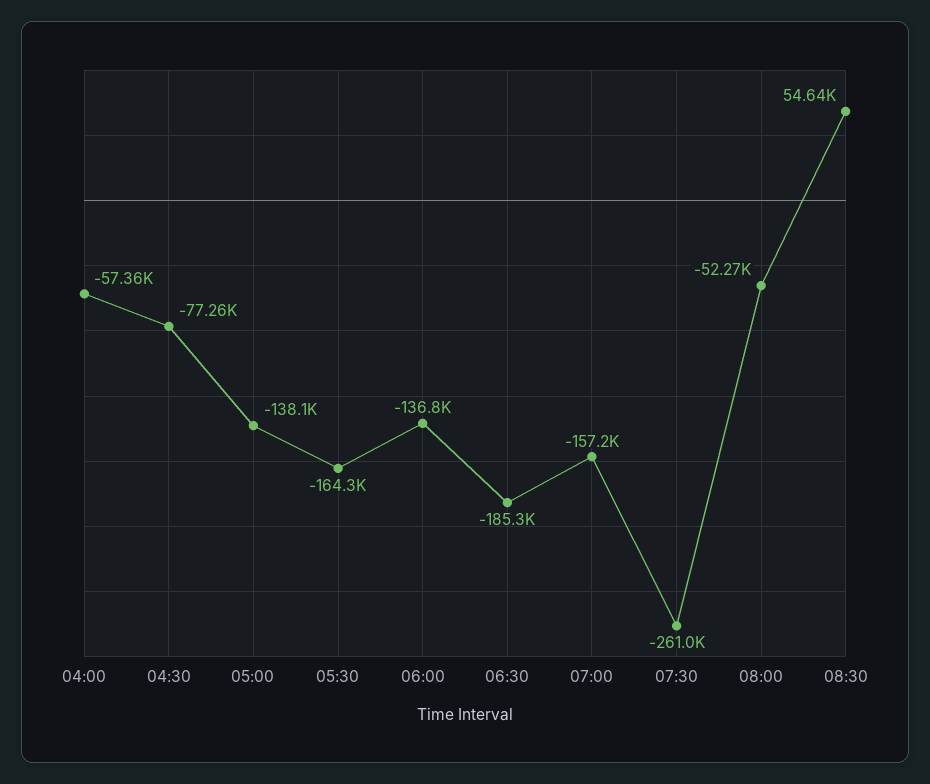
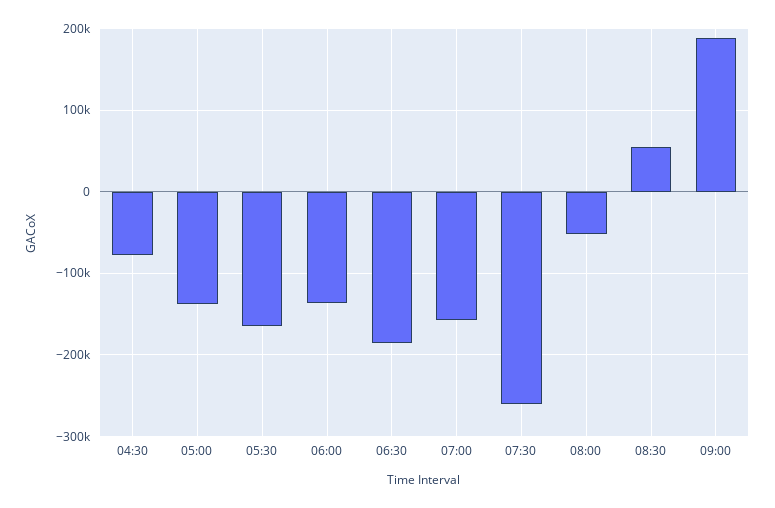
04:00: -57360 -> none
09:00: none -> 190000

